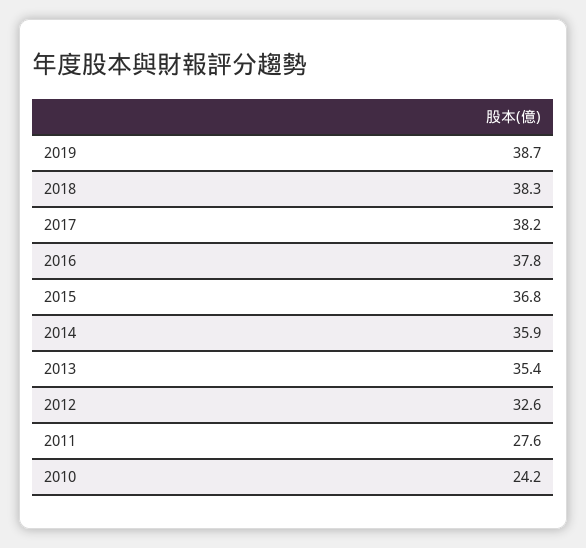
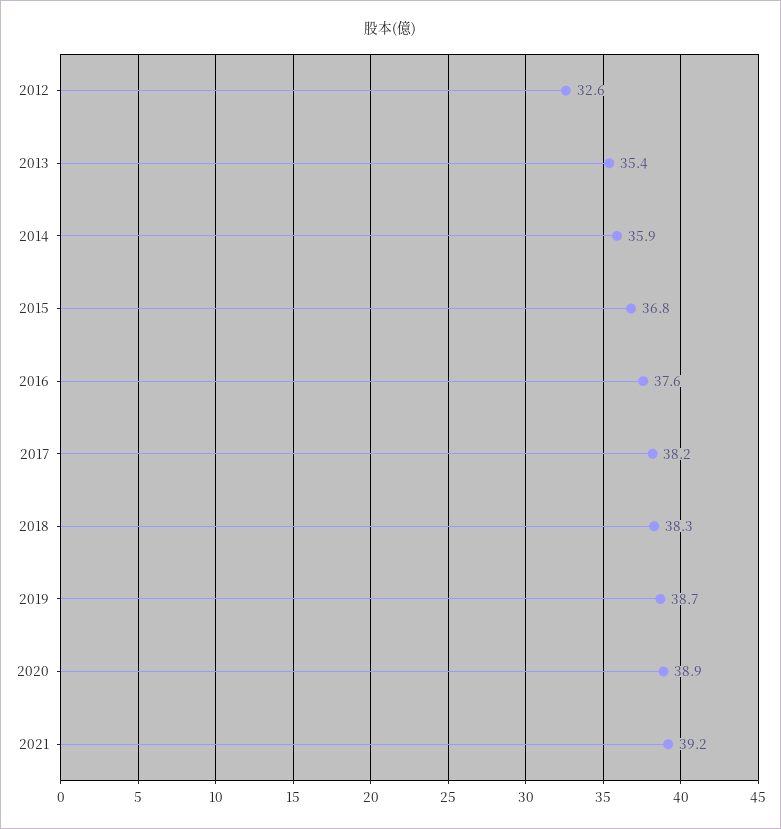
2016: 37.8 -> 37.6
2011: 27.6 -> none
2010: 24.2 -> none
2020: none -> 38.9
2021: none -> 39.2

